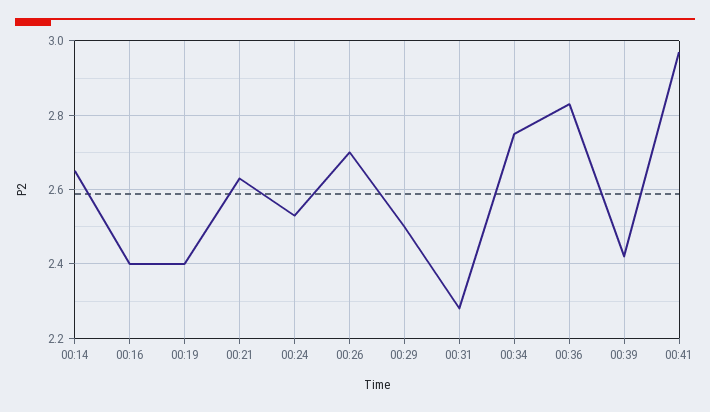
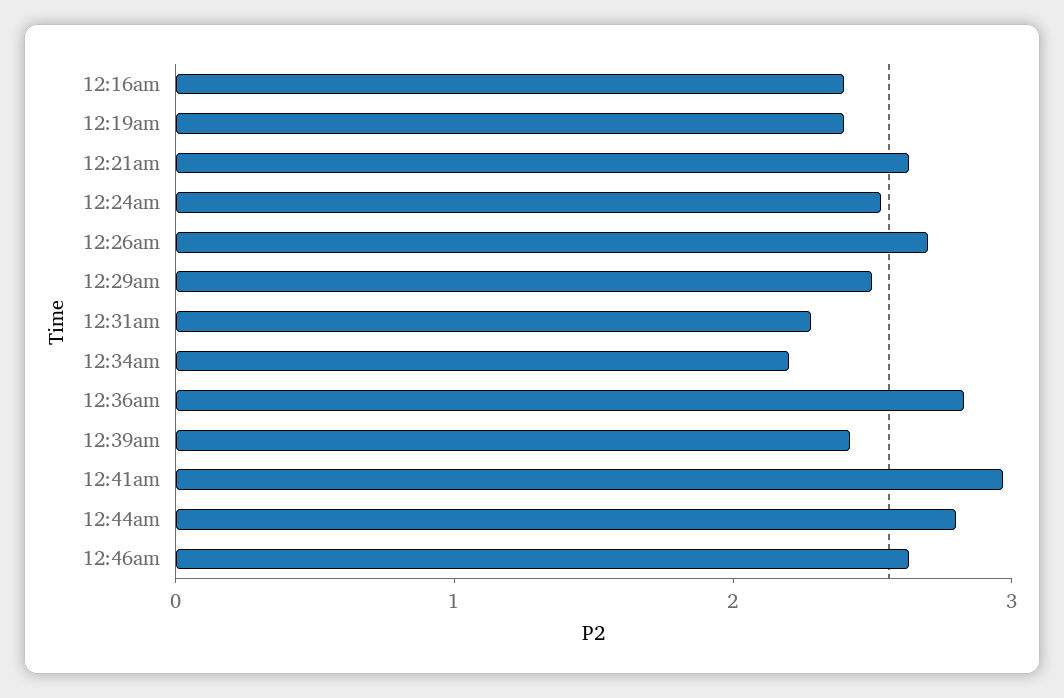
00:14: 2.65 -> none
00:34: 2.75 -> 2.2
12:44am: none -> 2.8
12:46am: none -> 2.6

